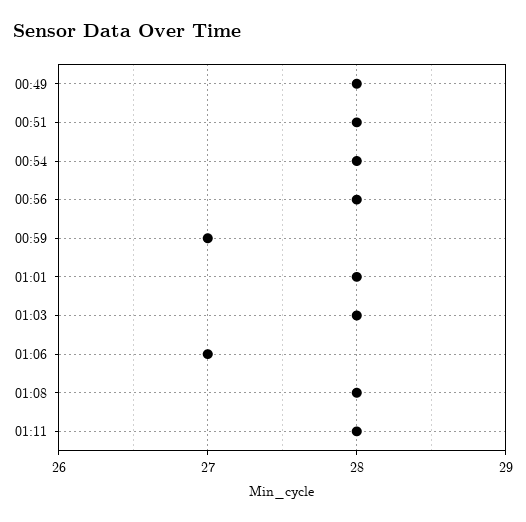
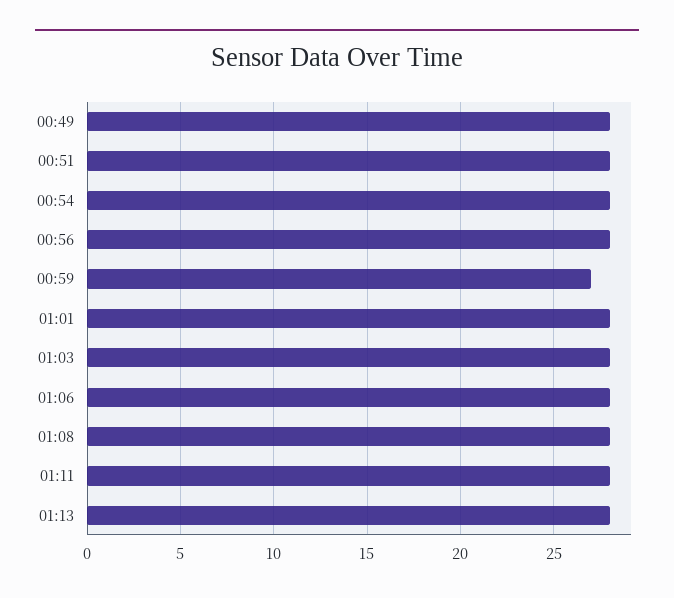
01:06: 27 -> 28
01:13: none -> 28

